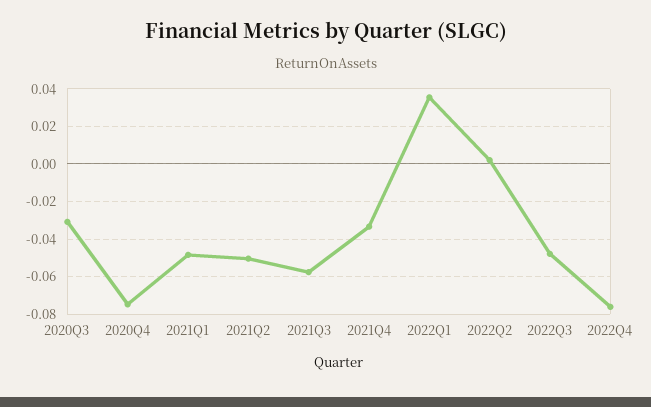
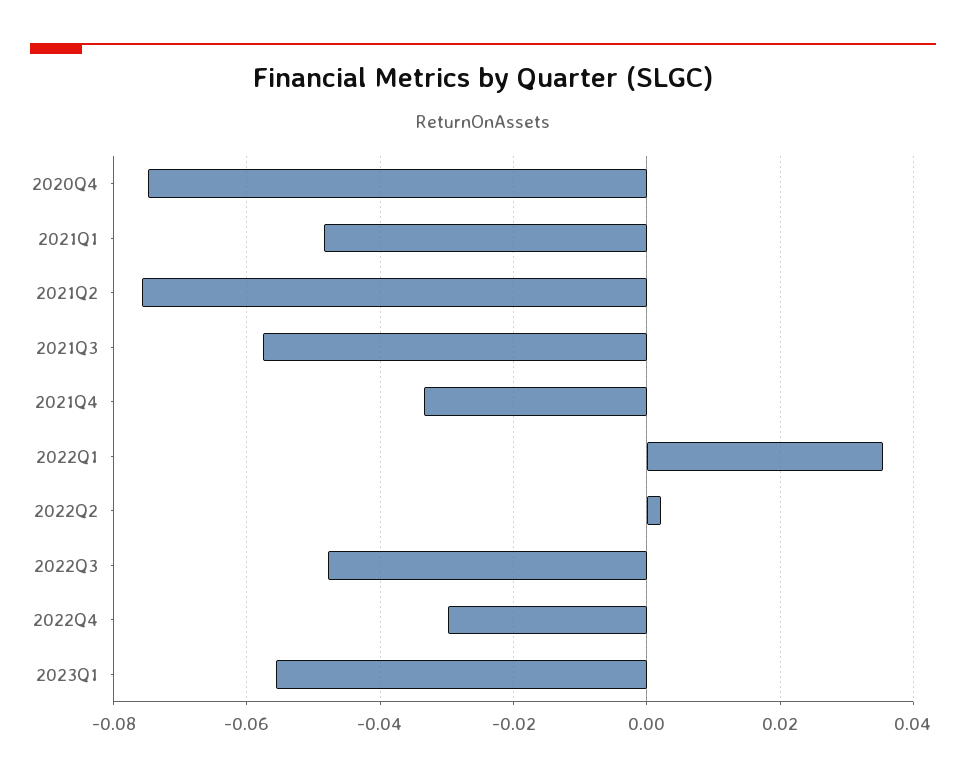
2020Q3: -0.03 -> none
2021Q2: -0.05 -> -0.076
2022Q4: -0.075 -> -0.03
2023Q1: none -> -0.056

